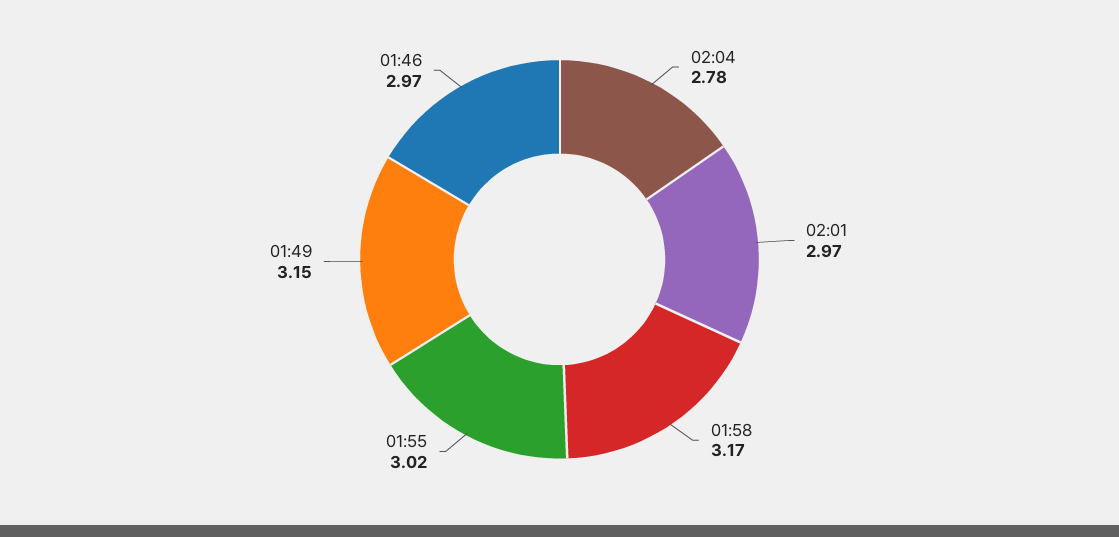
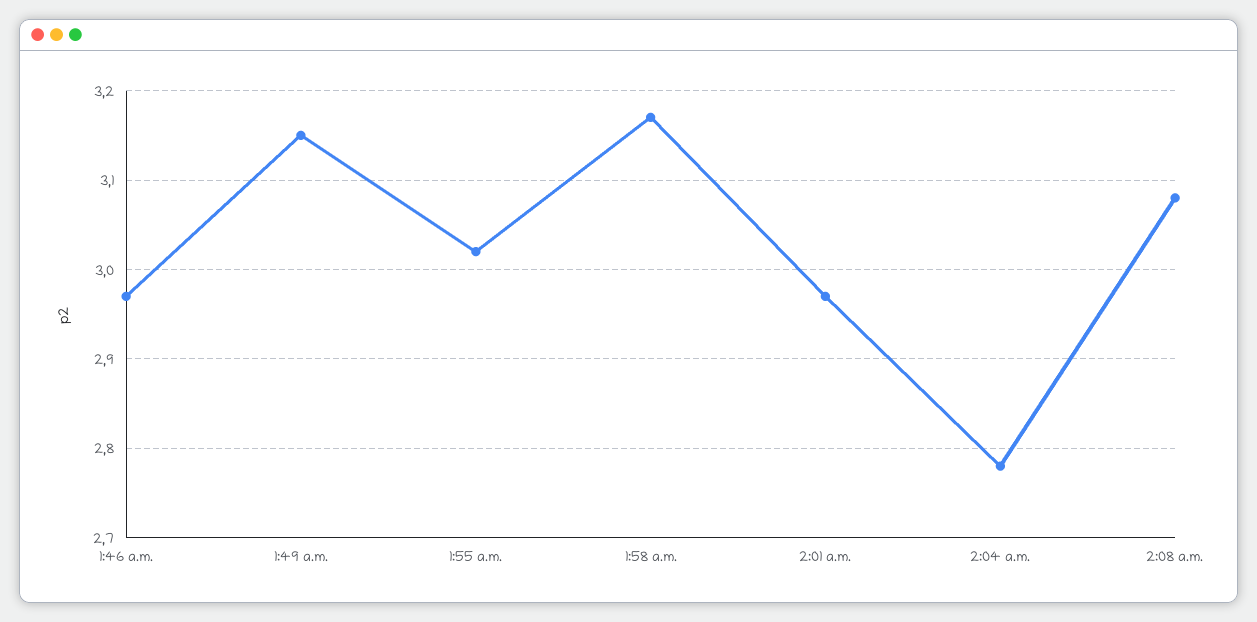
2:08 a.m.: none -> 3.08

